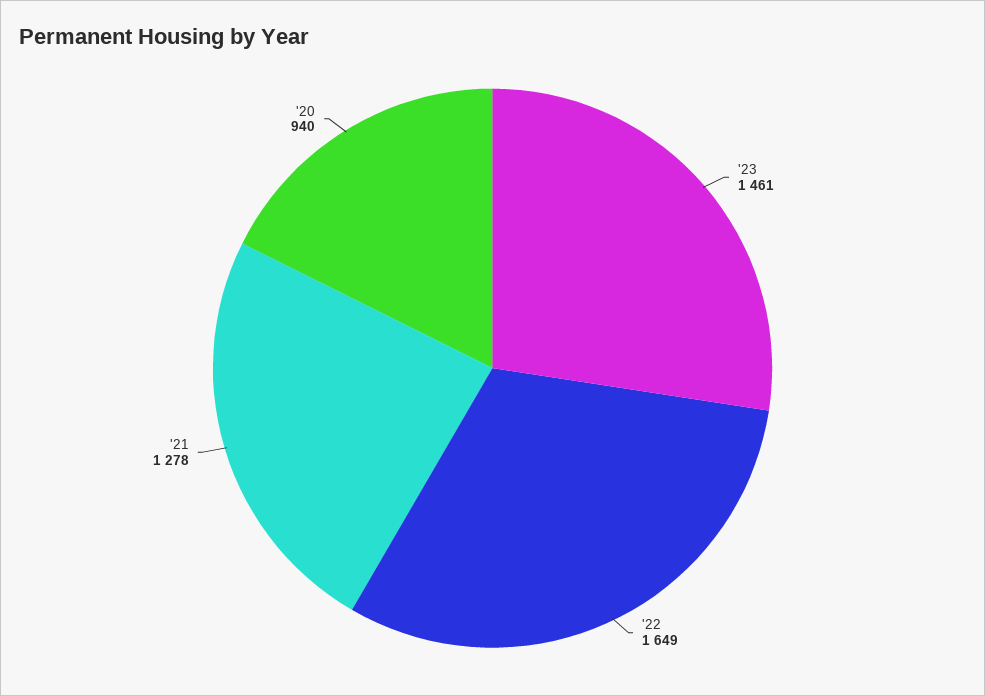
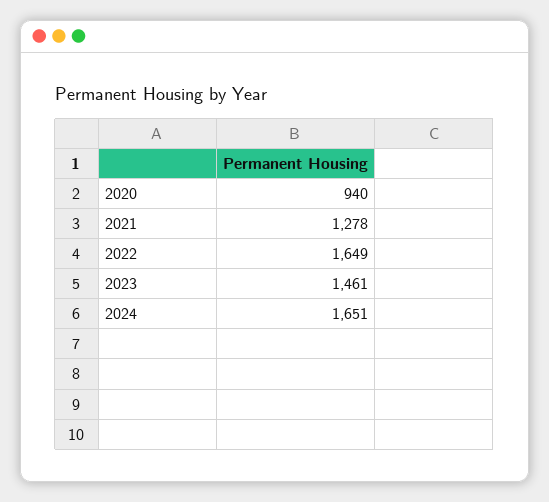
2024: none -> 1651

